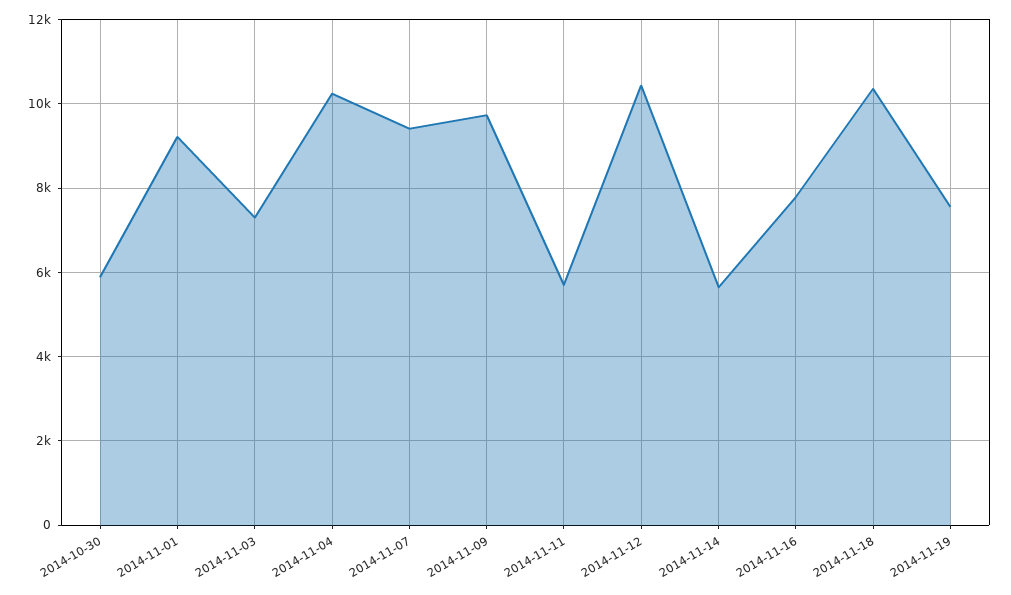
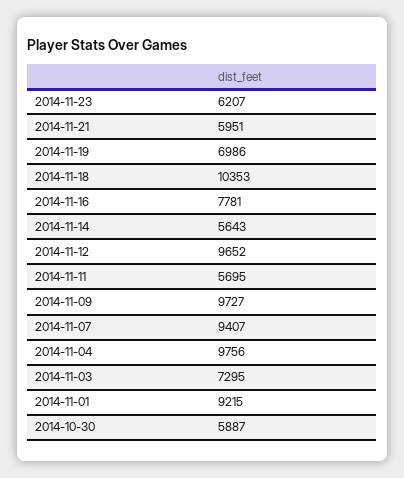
2014-11-04: 10200 -> 9756
2014-11-12: 10400 -> 9652
2014-11-19: 7600 -> 6986
2014-11-23: none -> 6207
2014-11-21: none -> 5951

